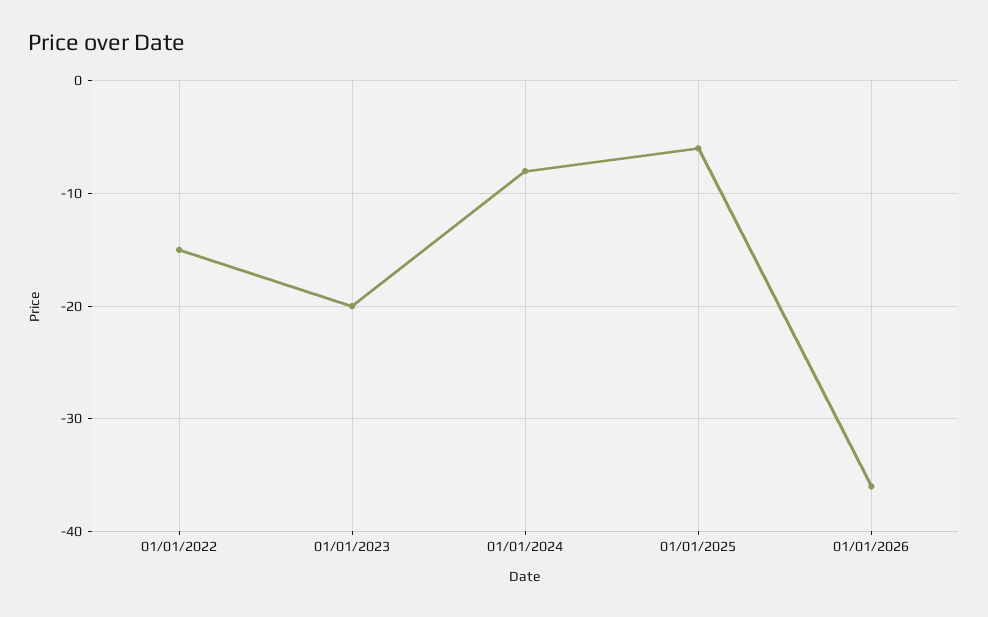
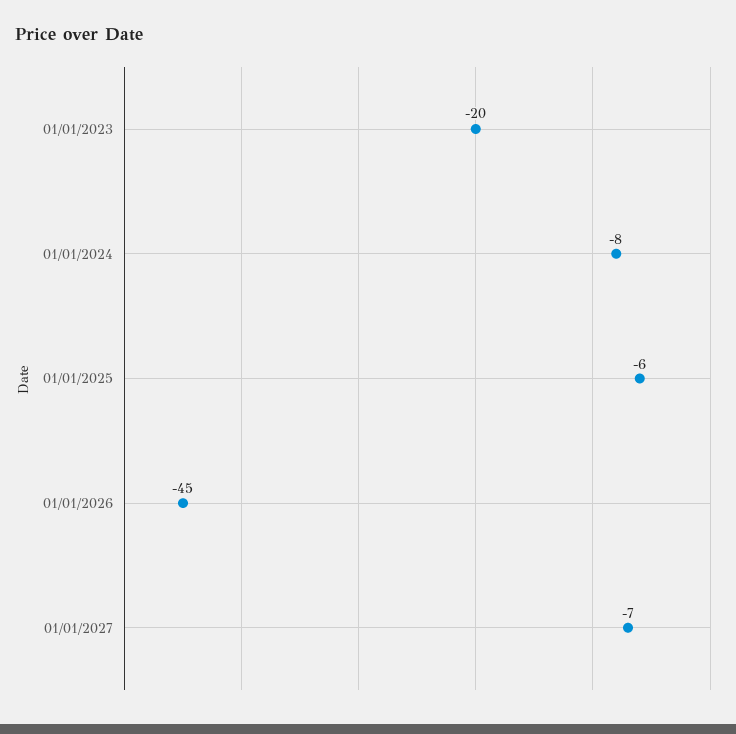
01/01/2022: -15 -> none
01/01/2026: -36 -> -45
01/01/2027: none -> -7

